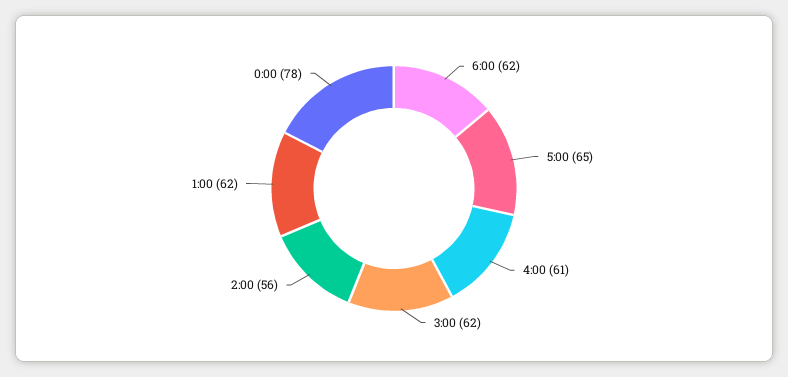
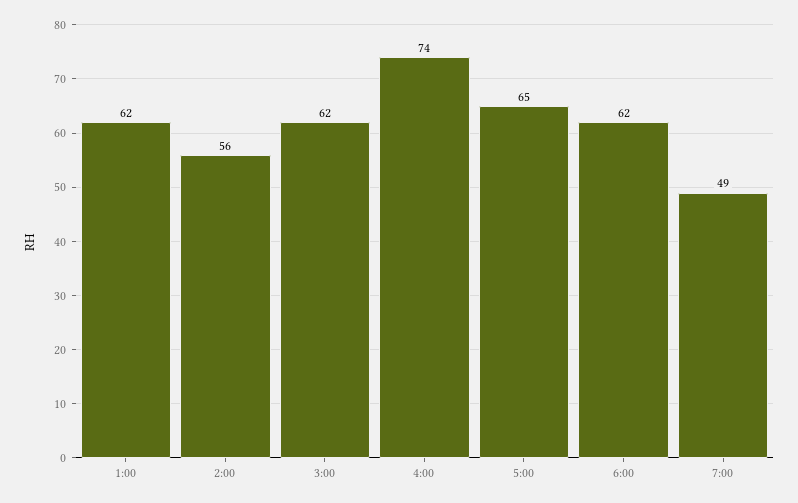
4:00: 61 -> 74
0:00: 78 -> none
7:00: none -> 49

